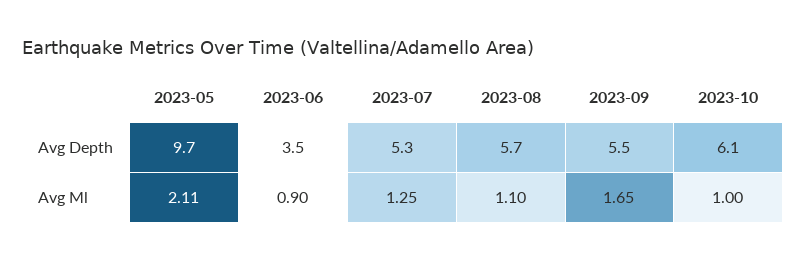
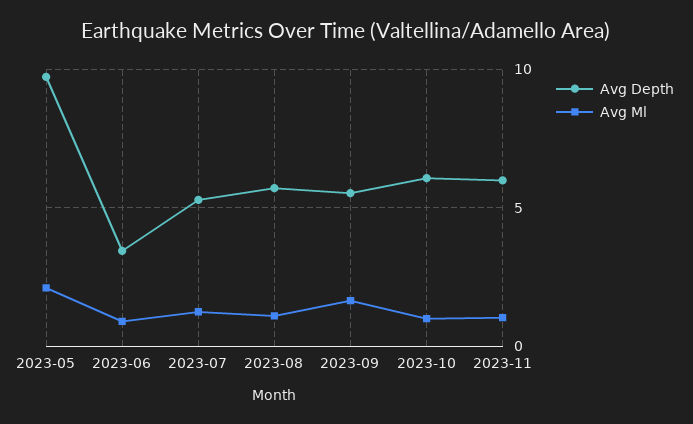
Avg Depth, 2023-11: none -> 6
Avg Ml, 2023-11: none -> 1

